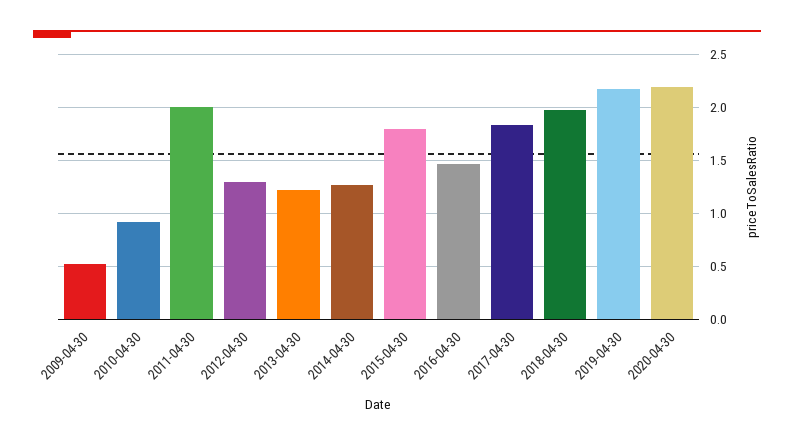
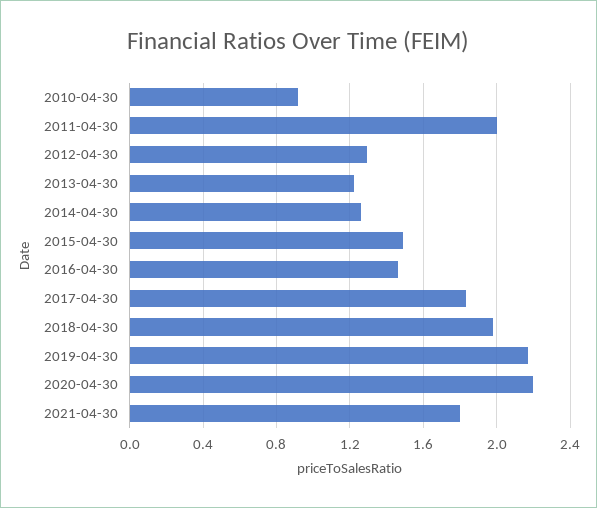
2009-04-30: 0.5 -> none
2015-04-30: 1.8 -> 1.5
2021-04-30: none -> 1.8

